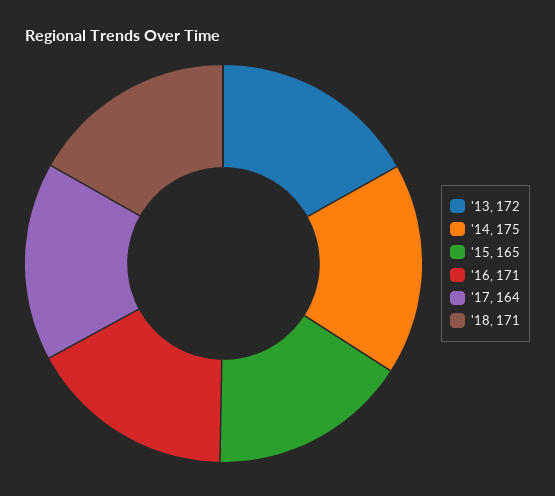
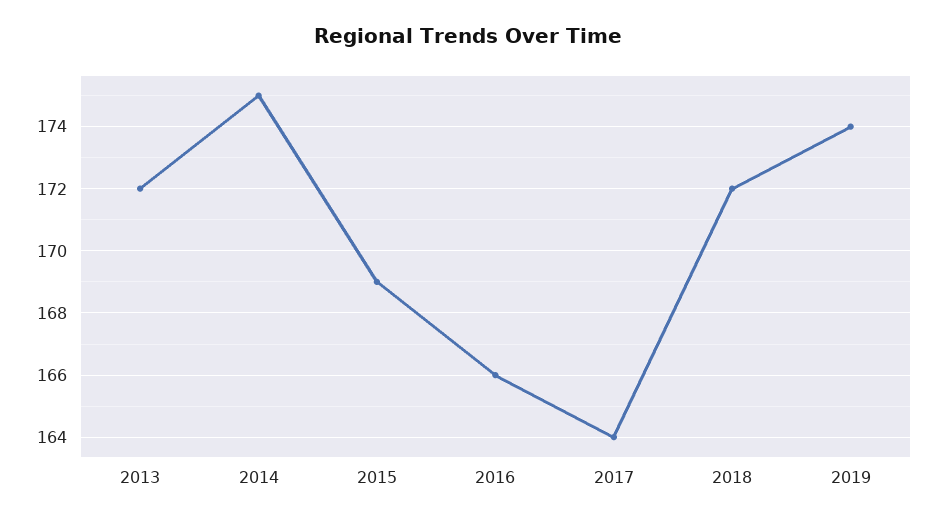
'15: 165 -> 169
'16: 171 -> 166
'18: 171 -> 172
2019: none -> 174

